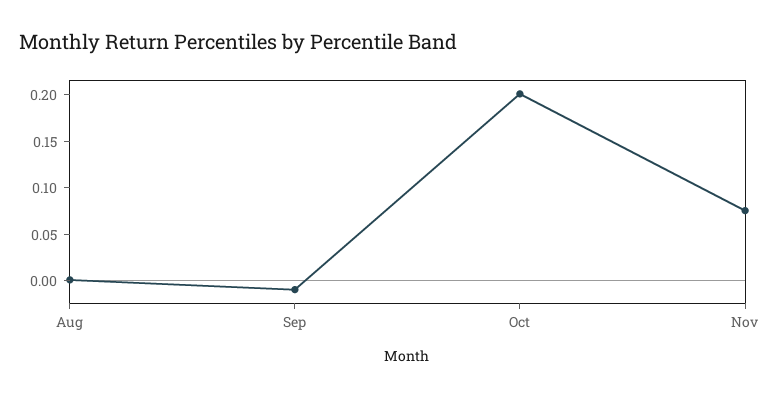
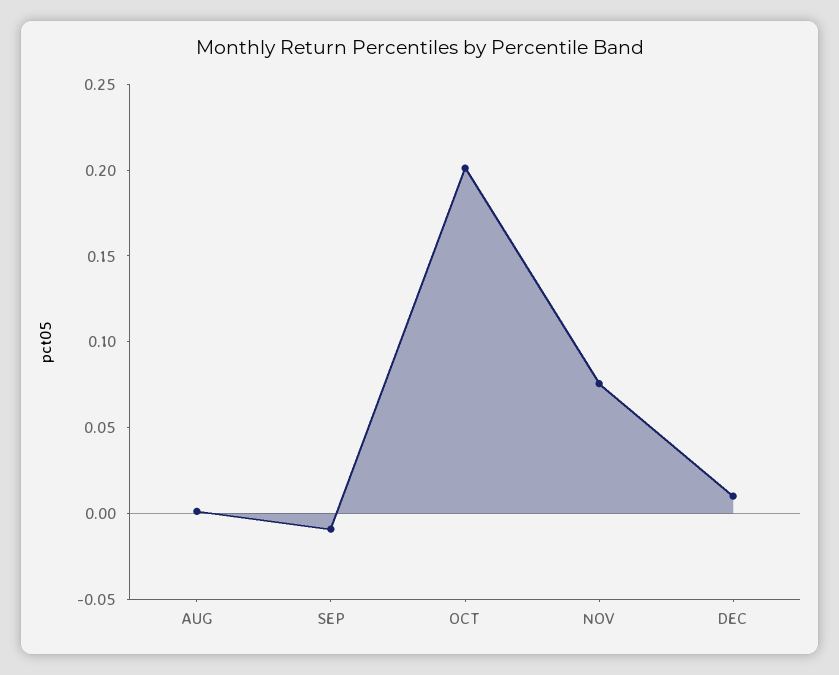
DEC: none -> 0.01

